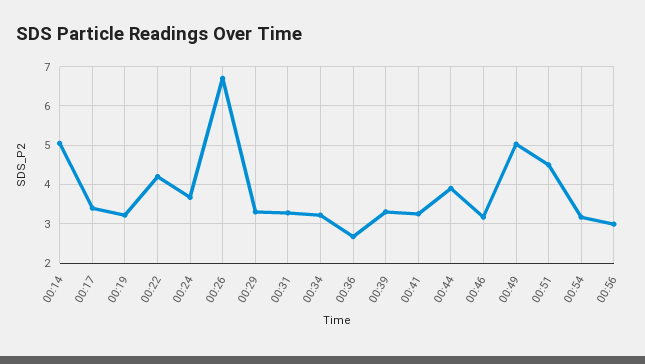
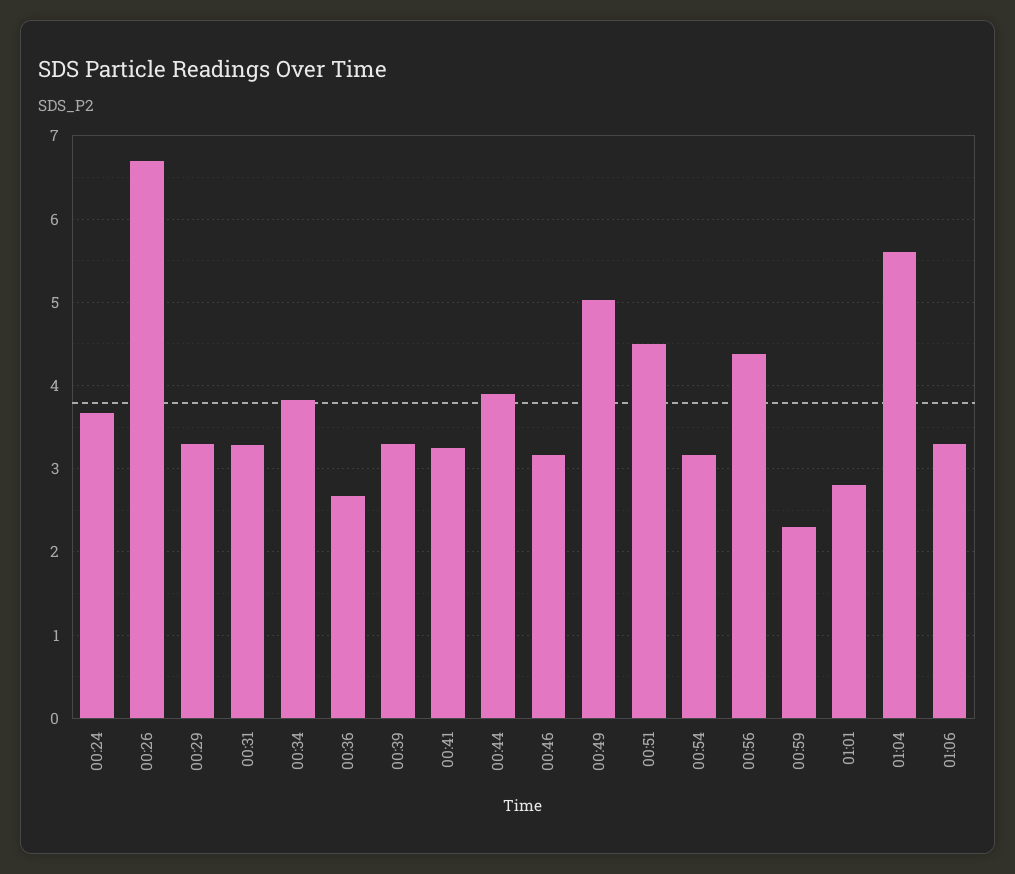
00:14: 5 -> none
00:17: 3.4 -> none
00:19: 3.2 -> none
00:22: 4.2 -> none
00:34: 3.2 -> 3.8
00:56: 3 -> 4.4
00:59: none -> 2.3
01:01: none -> 2.8
01:04: none -> 5.6
01:06: none -> 3.3

